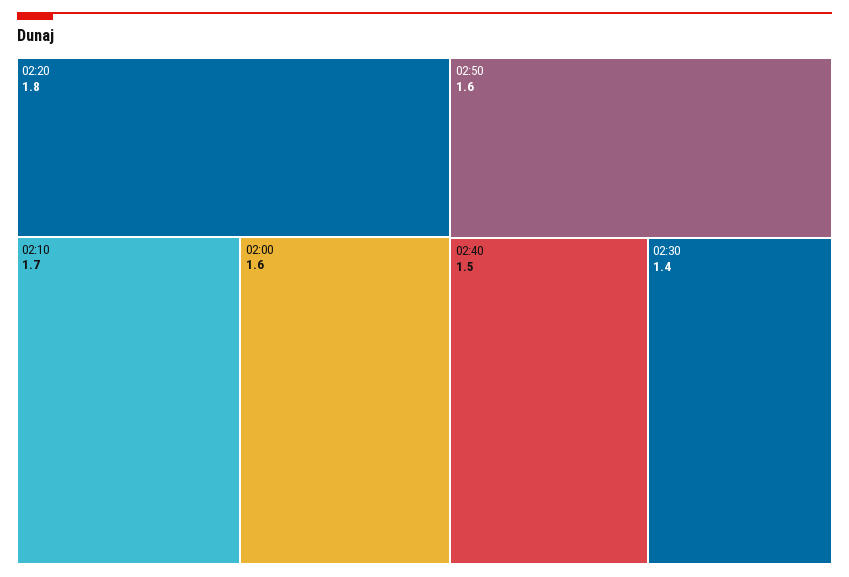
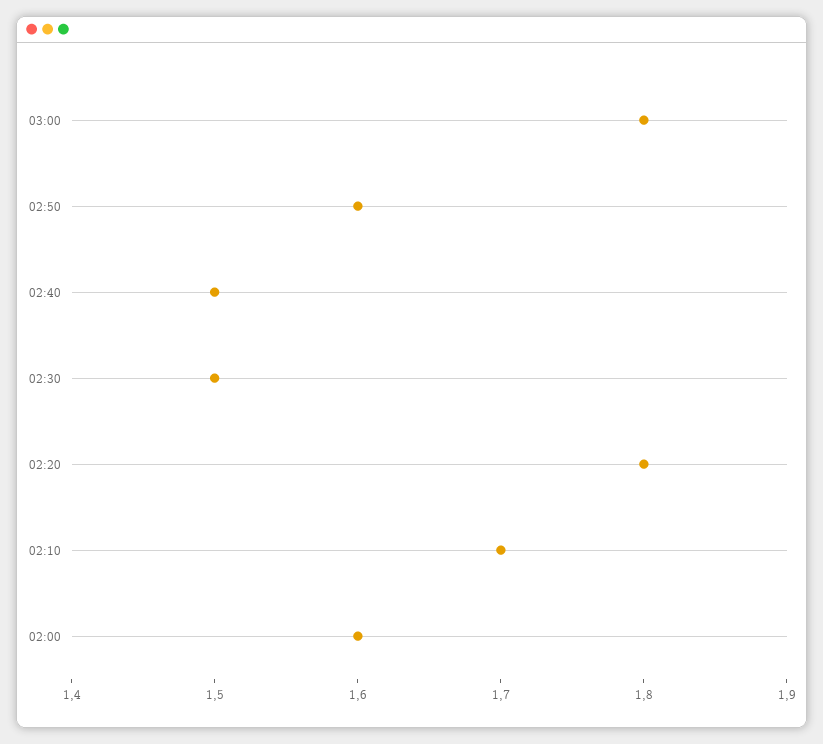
02:30: 1.4 -> 1.5
03:00: none -> 1.8

